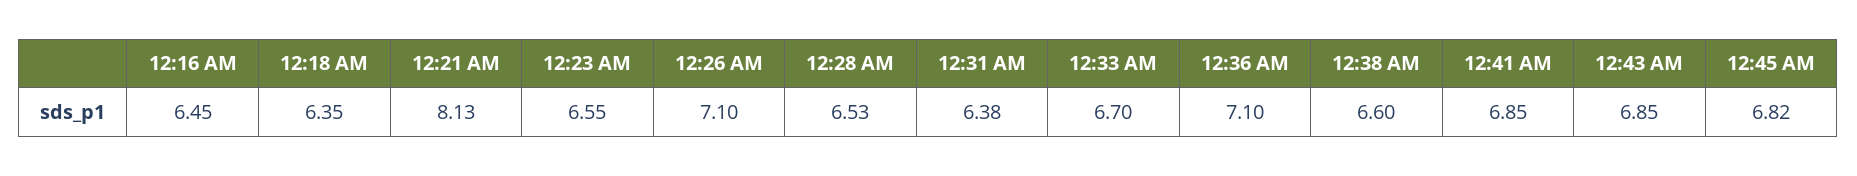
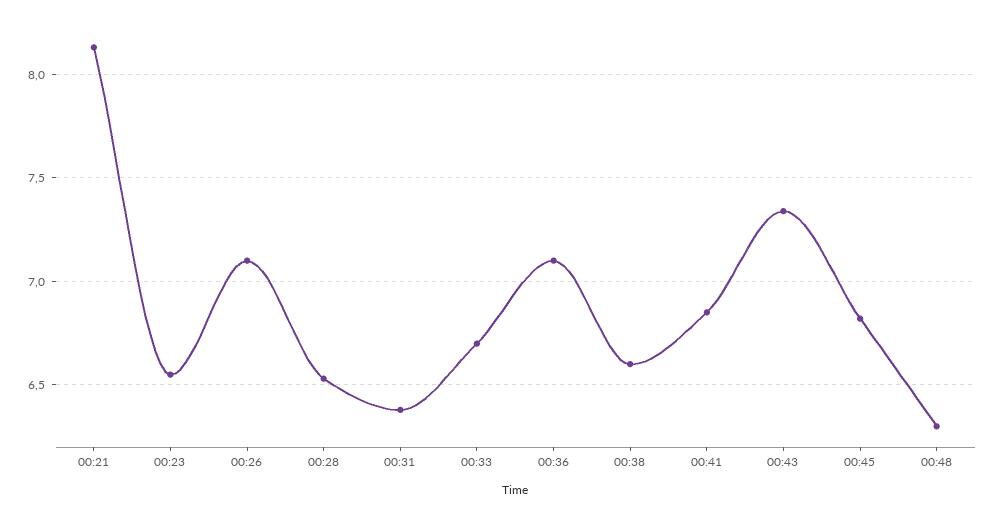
12:16 AM: 6.45 -> none
12:18 AM: 6.35 -> none
12:43 AM: 6.85 -> 7.35
00:48: none -> 6.3

